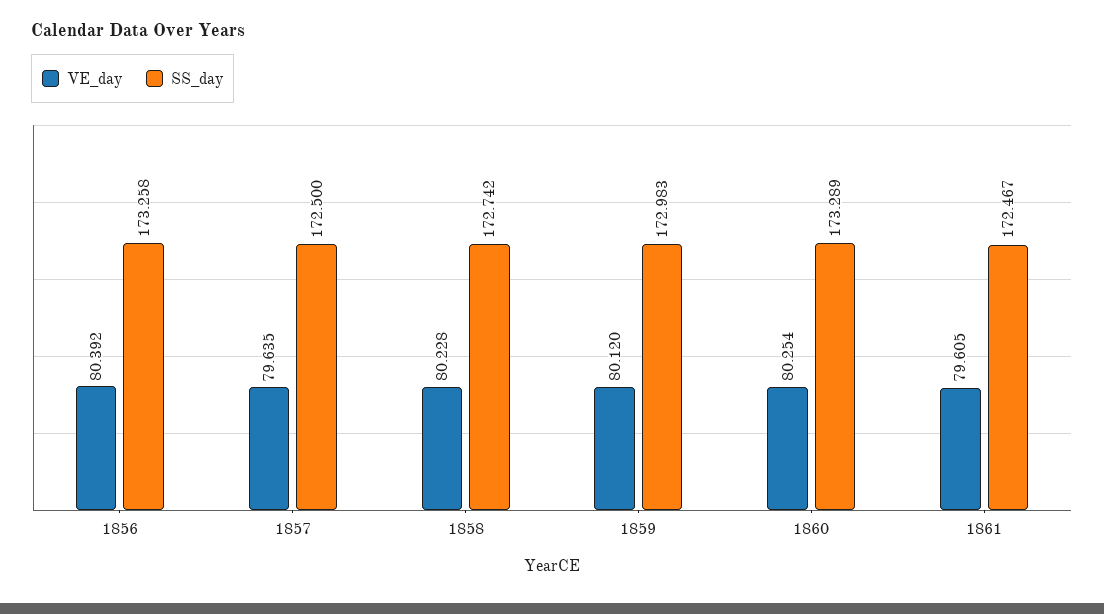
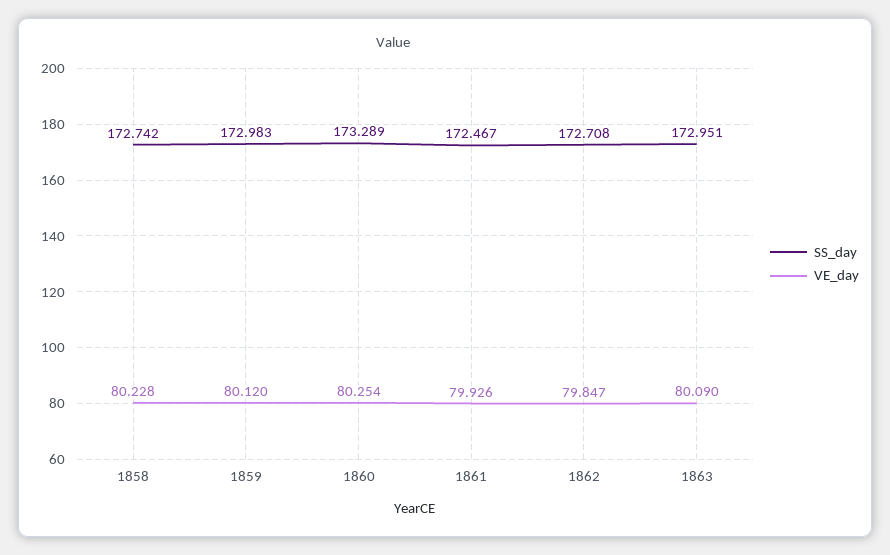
VE_day, 1856: 80.392 -> none
SS_day, 1856: 173.258 -> none
VE_day, 1857: 79.635 -> none
SS_day, 1857: 172.5 -> none
VE_day, 1861: 79.605 -> 79.926
SS_day, 1862: none -> 172.708
VE_day, 1862: none -> 79.847
SS_day, 1863: none -> 172.951
VE_day, 1863: none -> 80.09

